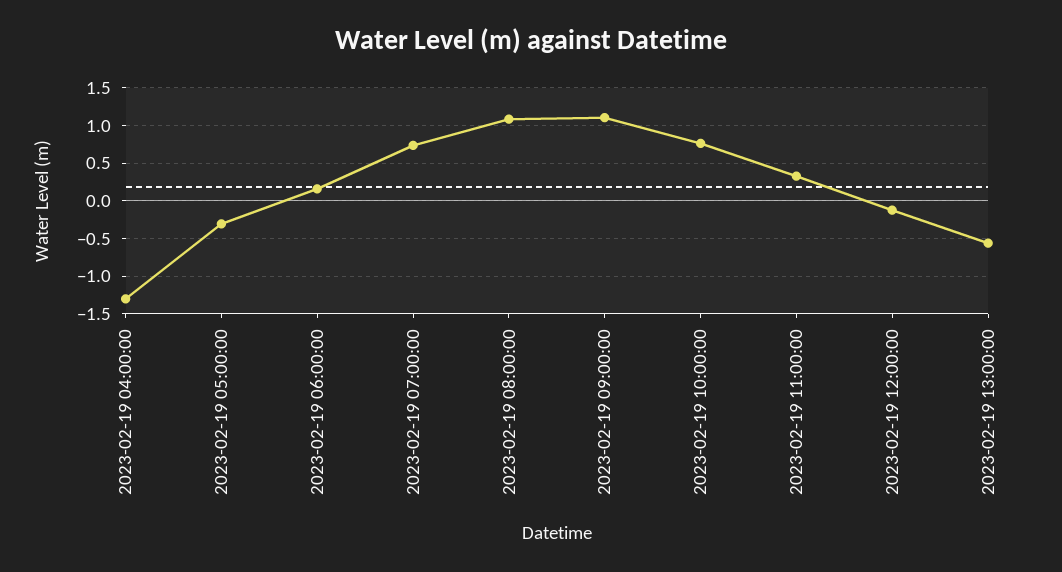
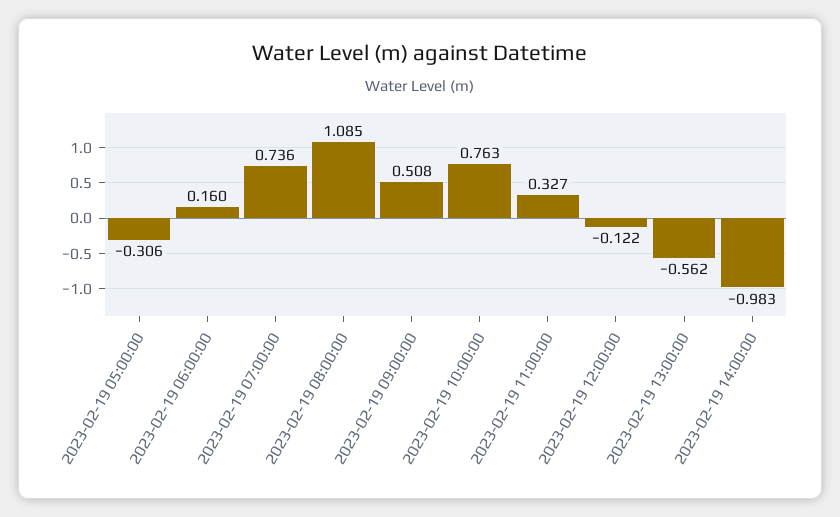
2023-02-19 04:00:00: -1.3 -> none
2023-02-19 09:00:00: 1.1 -> 0.508
2023-02-19 14:00:00: none -> -0.983

